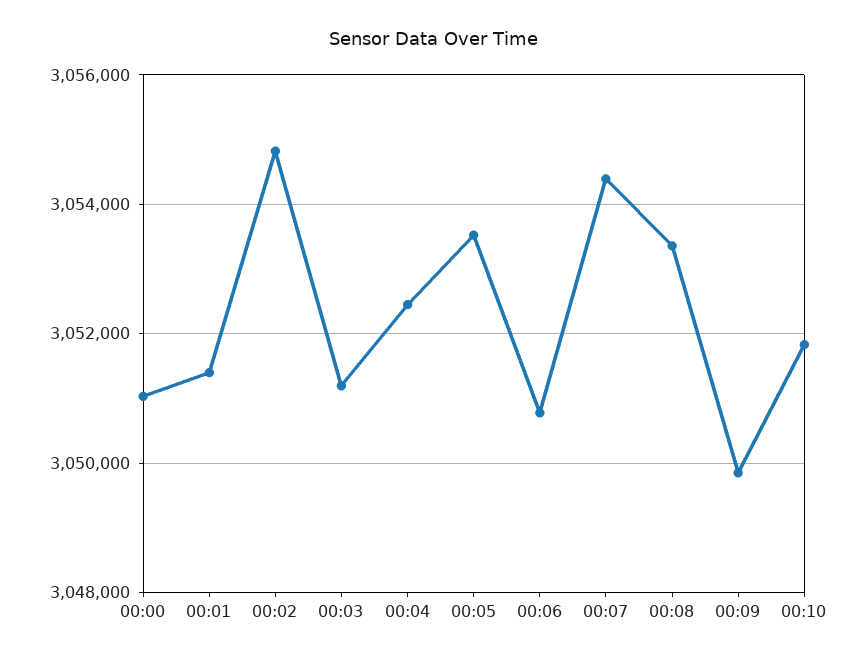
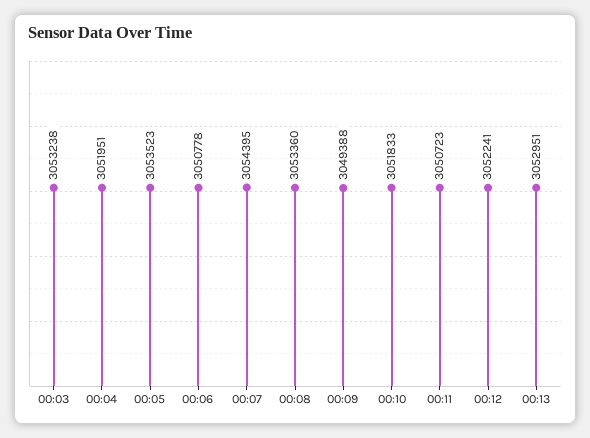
00:00: 3051000 -> none
00:01: 3051400 -> none
00:02: 3054800 -> none
00:03: 3051200 -> 3053238
00:04: 3052400 -> 3051951
00:09: 3049800 -> 3049388
00:11: none -> 3050723
00:12: none -> 3052241
00:13: none -> 3052951

